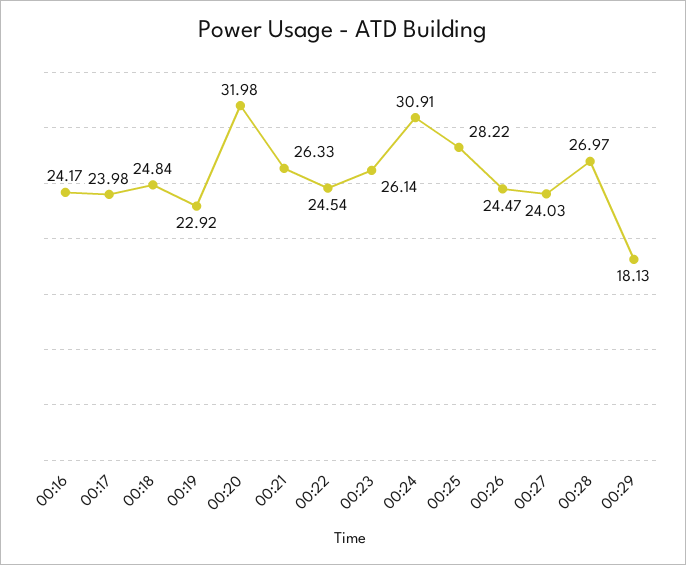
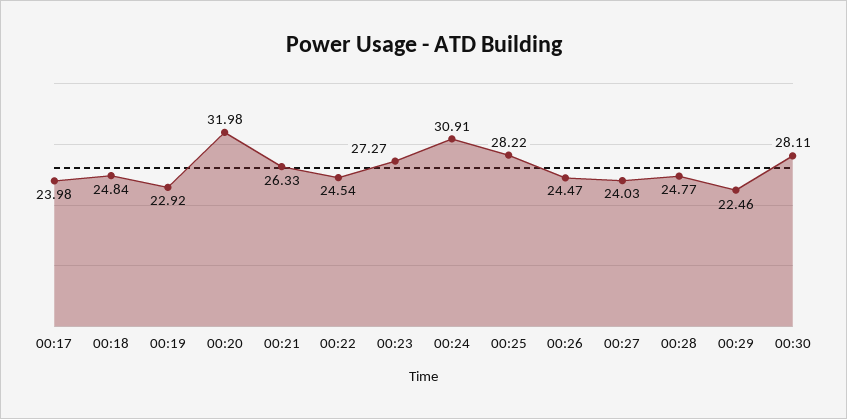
00:16: 24.17 -> none
00:23: 26.14 -> 27.27
00:28: 26.97 -> 24.77
00:29: 18.13 -> 22.46
00:30: none -> 28.11

